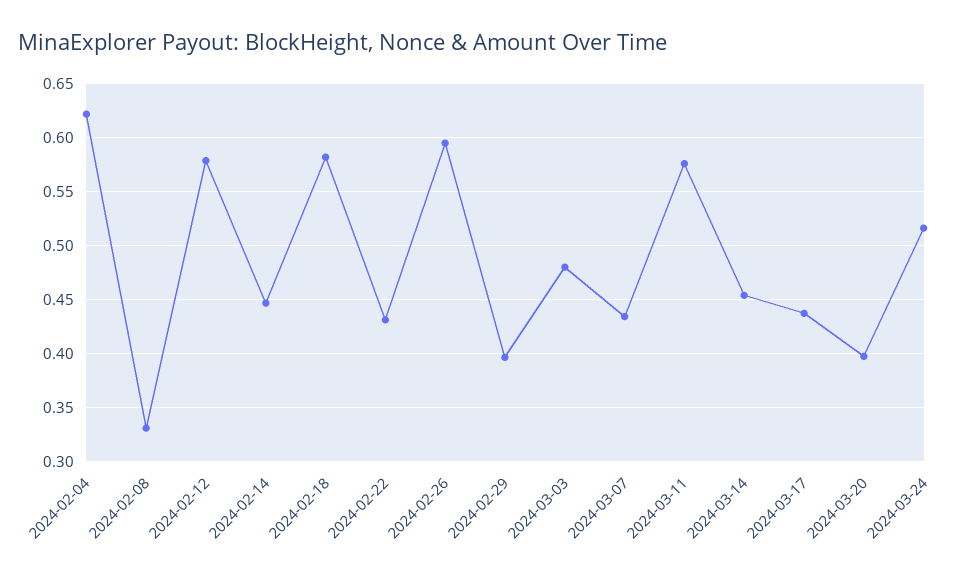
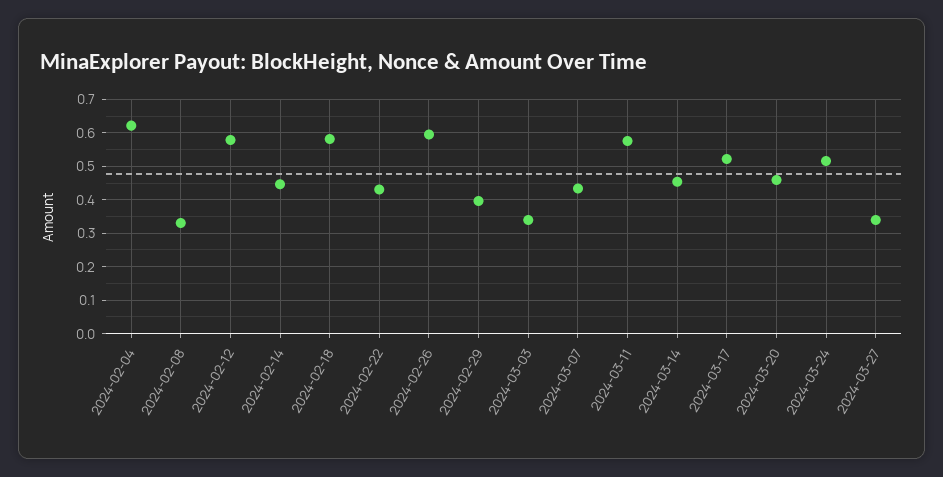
2024-03-03: 0.48 -> 0.34
2024-03-17: 0.44 -> 0.52
2024-03-20: 0.4 -> 0.46
2024-03-27: none -> 0.34

